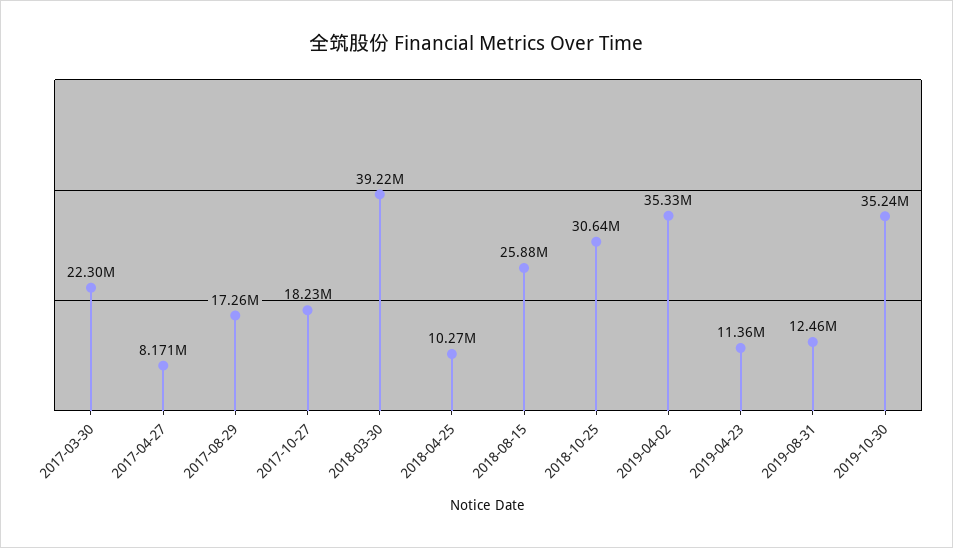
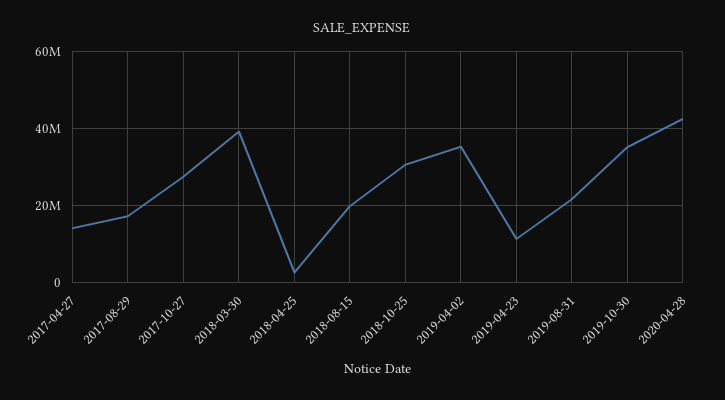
2017-03-30: 22300000 -> none
2017-04-27: 8171000 -> 14000000
2017-10-27: 18230000 -> 28000000
2018-04-25: 10270000 -> 2000000
2018-08-15: 25880000 -> 20000000
2019-08-31: 12460000 -> 22000000
2020-04-28: none -> 42000000

